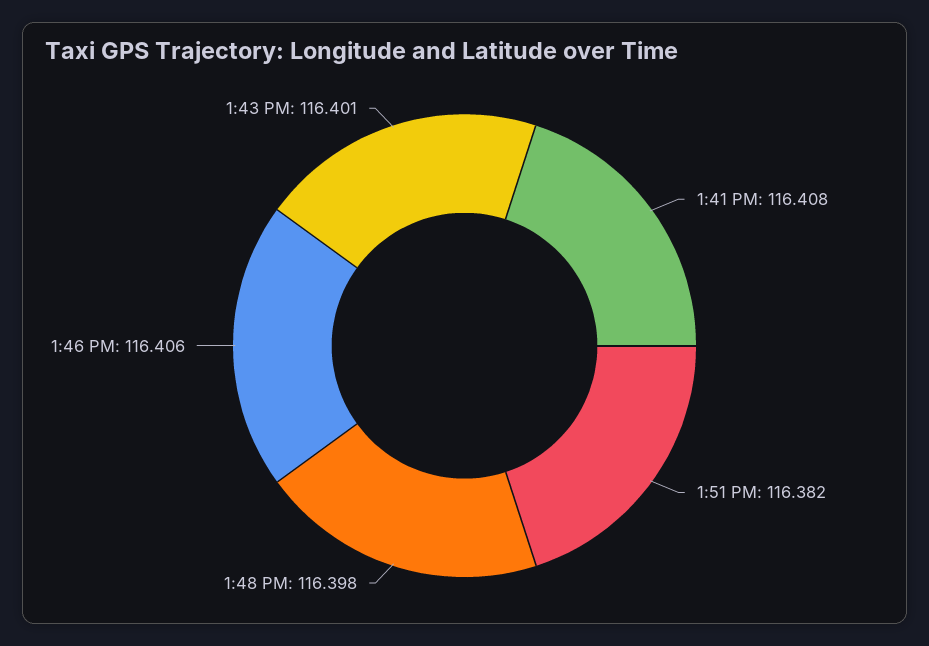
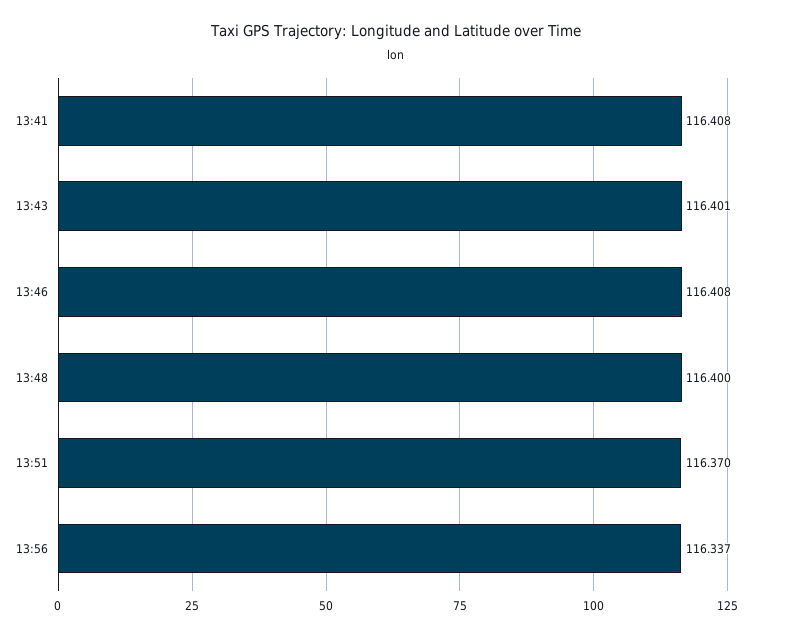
1:51 PM: 116.382 -> 116.37
1:48 PM: 116.398 -> 116.4
1:46 PM: 116.406 -> 116.408
13:56: none -> 116.337

